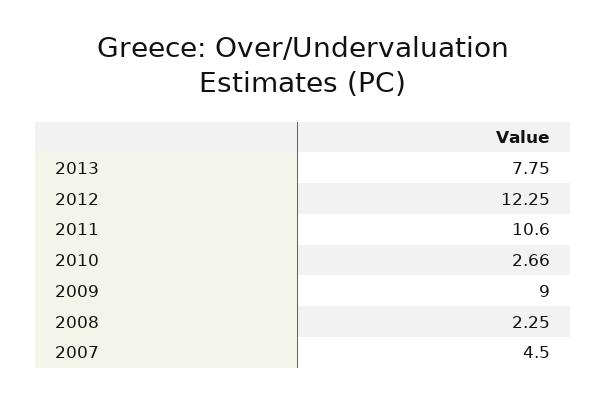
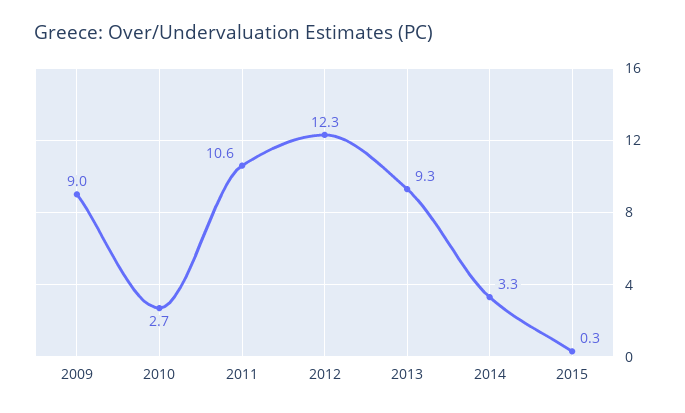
2013: 7.75 -> 9.3
2008: 2.25 -> none
2007: 4.5 -> none
2014: none -> 3.3
2015: none -> 0.3

